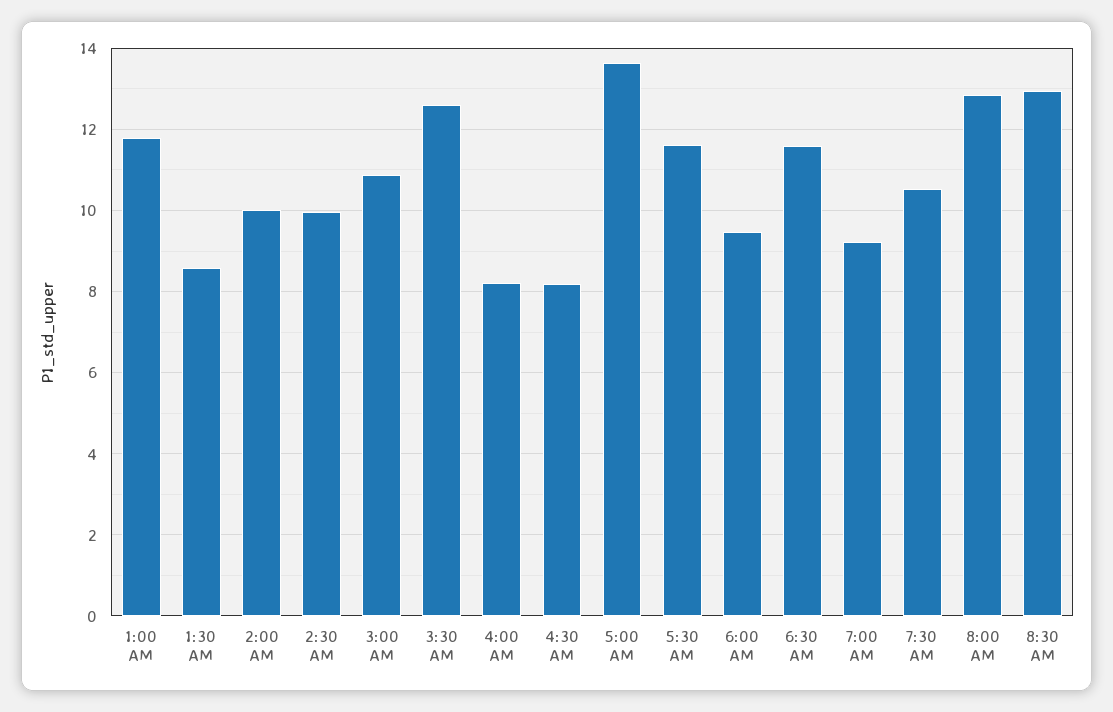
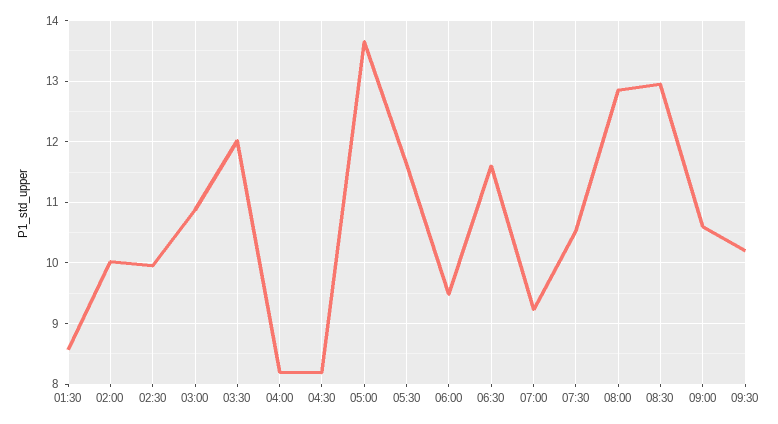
1:00 AM: 11.8 -> none
3:30 AM: 12.6 -> 12
09:00: none -> 10.6
09:30: none -> 10.2

